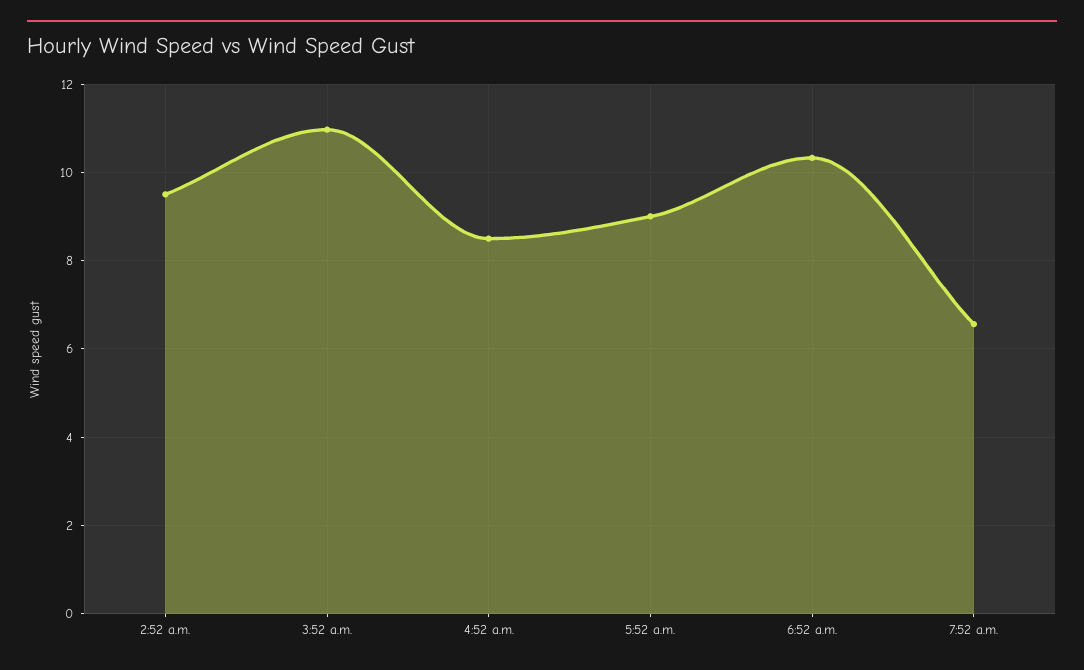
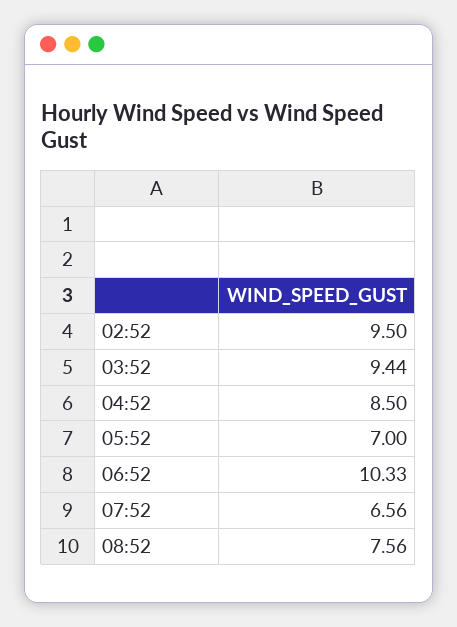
3:52 a.m.: 11 -> 9.44
5:52 a.m.: 9 -> 7
08:52: none -> 7.56

